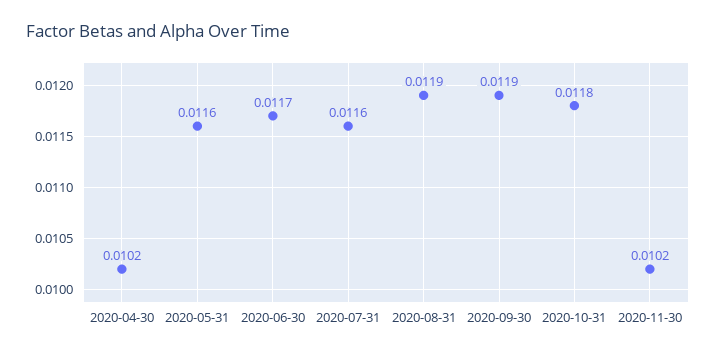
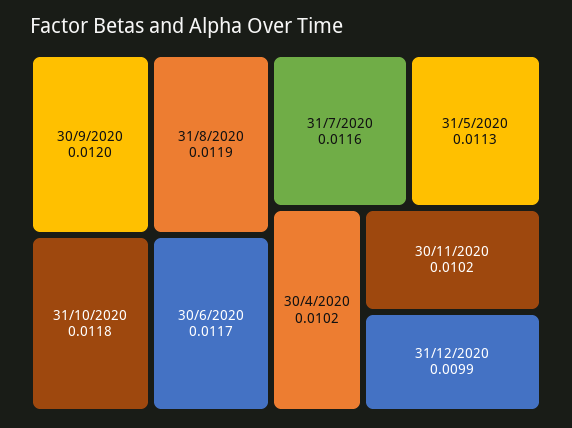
2020-05-31: 0.0116 -> 0.0113
2020-09-30: 0.0119 -> 0.012
31/12/2020: none -> 0.0099

